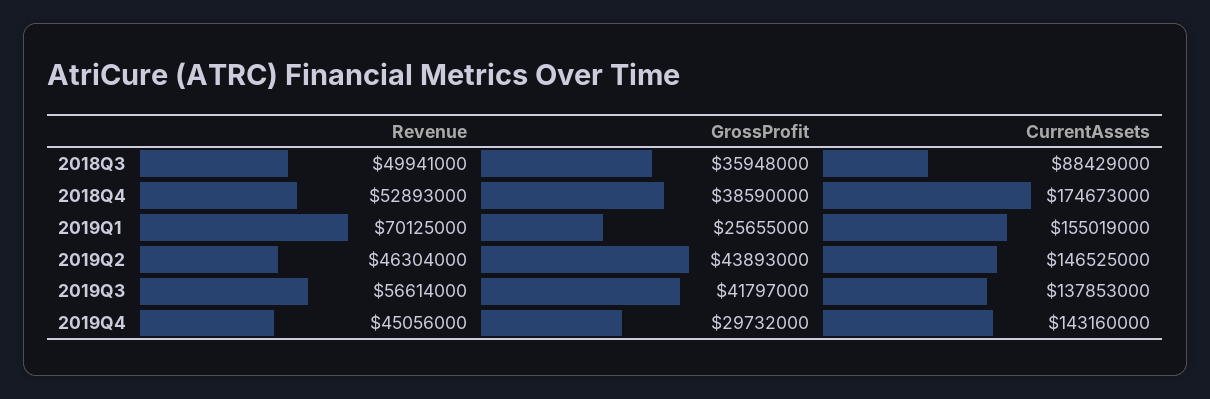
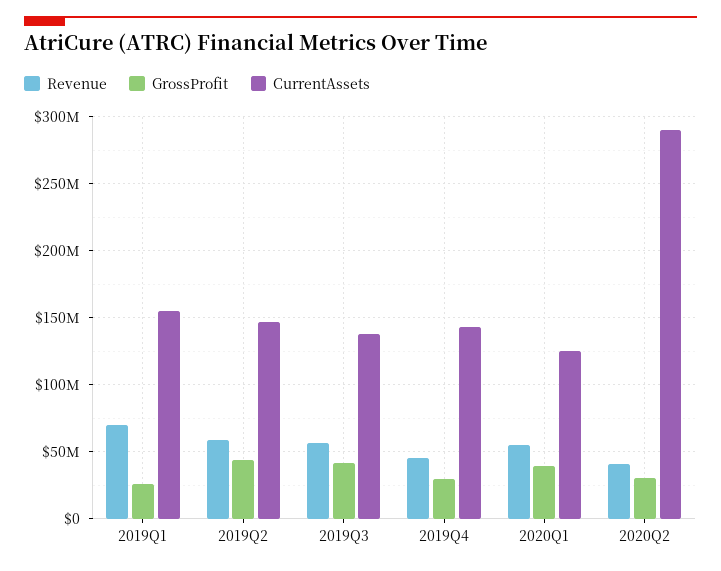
Revenue, 2018Q3: 49941000 -> none
GrossProfit, 2018Q3: 35948000 -> none
CurrentAssets, 2018Q3: 88429000 -> none
Revenue, 2018Q4: 52893000 -> none
GrossProfit, 2018Q4: 38590000 -> none
CurrentAssets, 2018Q4: 174673000 -> none
Revenue, 2019Q2: 46304000 -> 60000000
Revenue, 2020Q1: none -> 55000000
GrossProfit, 2020Q1: none -> 40000000
CurrentAssets, 2020Q1: none -> 125000000
Revenue, 2020Q2: none -> 40000000
GrossProfit, 2020Q2: none -> 30000000
CurrentAssets, 2020Q2: none -> 290000000

